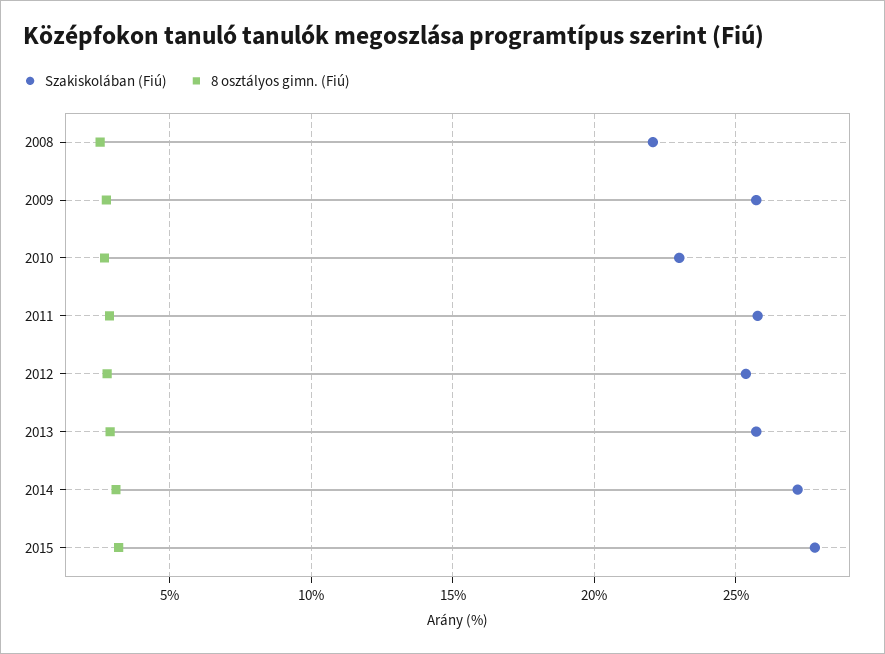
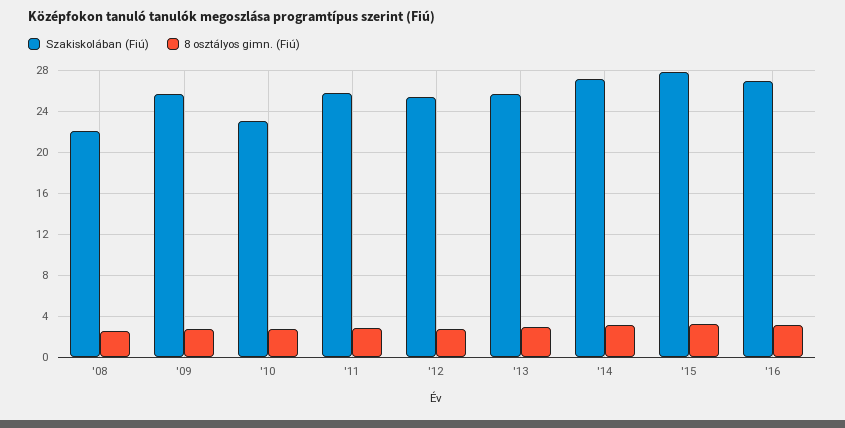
Szakiskolában (Fiú), '16: none -> 27
8 osztályos gimn. (Fiú), '16: none -> 3

